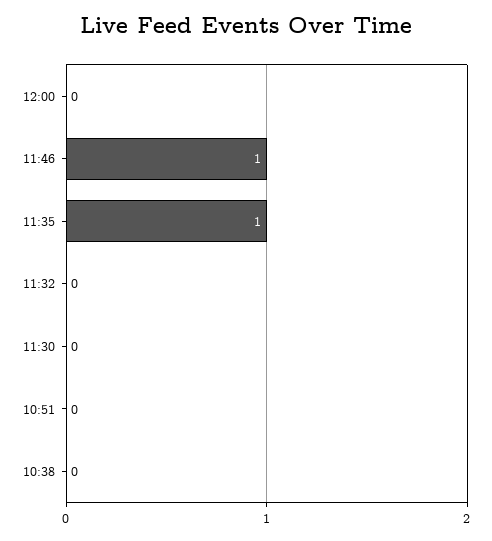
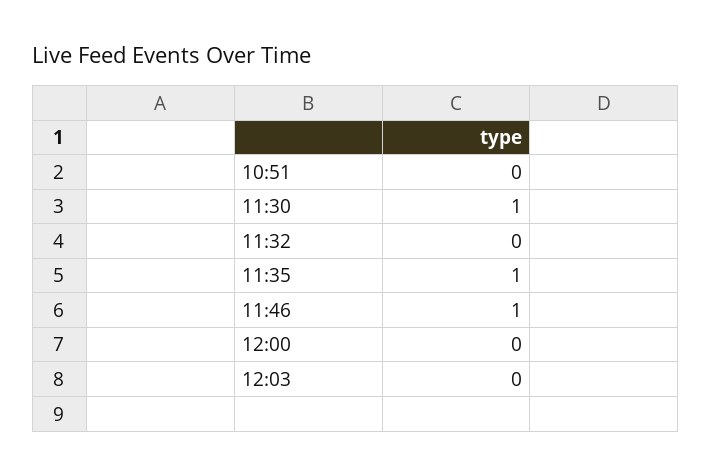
11:30: 0 -> 1
10:38: 0 -> none
12:03: none -> 0

